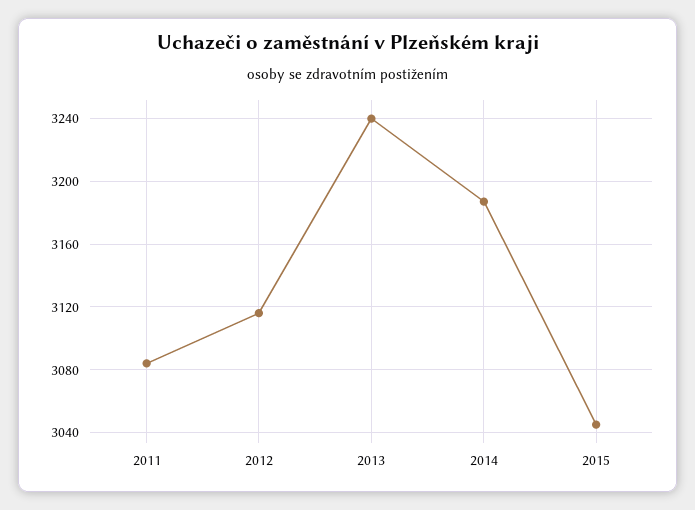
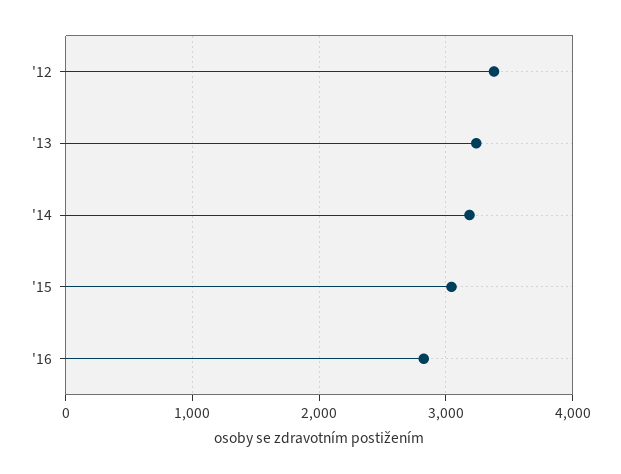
2011: 3085 -> none
2012: 3115 -> 3400
'16: none -> 2800

